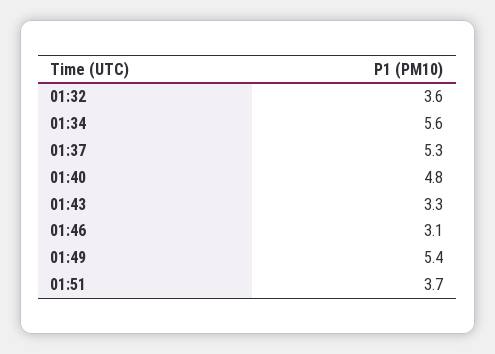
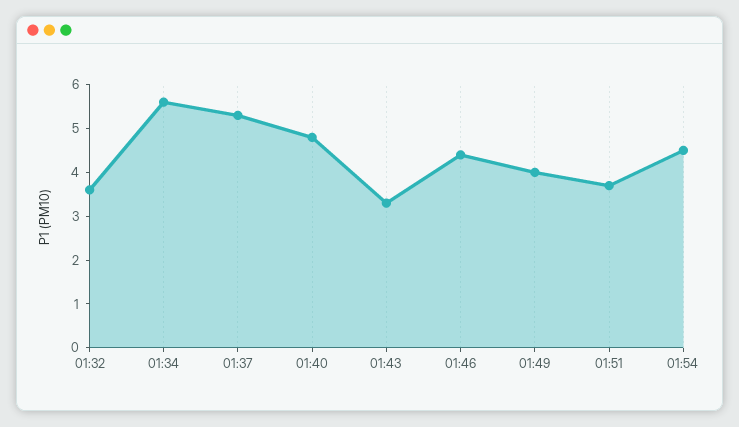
01:46: 3.1 -> 4.5
01:49: 5.4 -> 4
01:54: none -> 4.5

